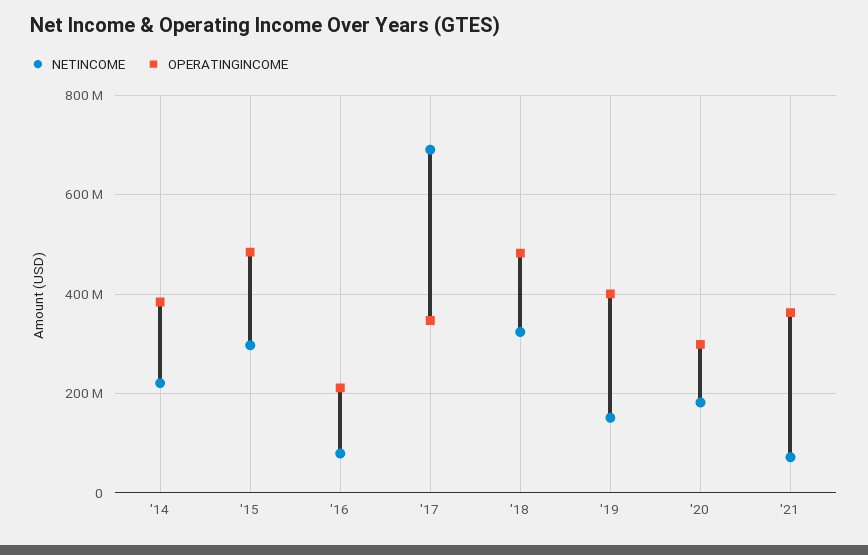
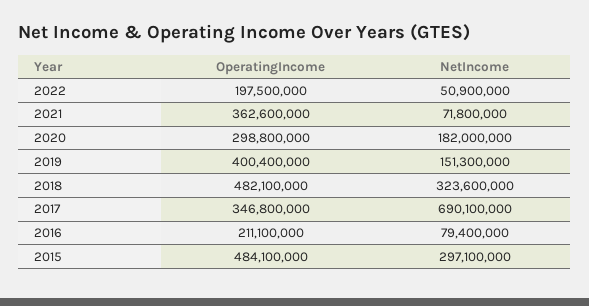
NETINCOME, '14: 220000000 -> none
OPERATINGINCOME, '14: 380000000 -> none
OPERATINGINCOME, 2022: none -> 197500000
NETINCOME, 2022: none -> 50900000

